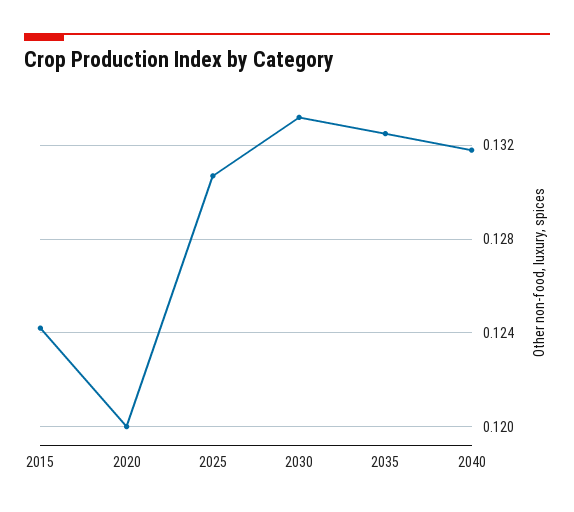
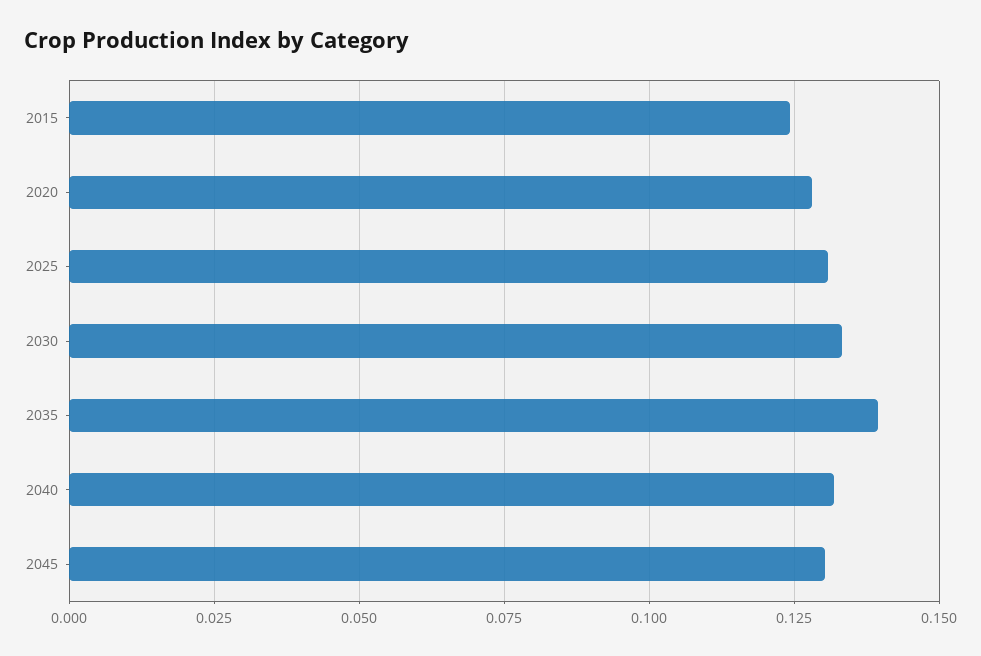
2020: 0.12 -> 0.1275
2035: 0.1325 -> 0.14
2045: none -> 0.13

